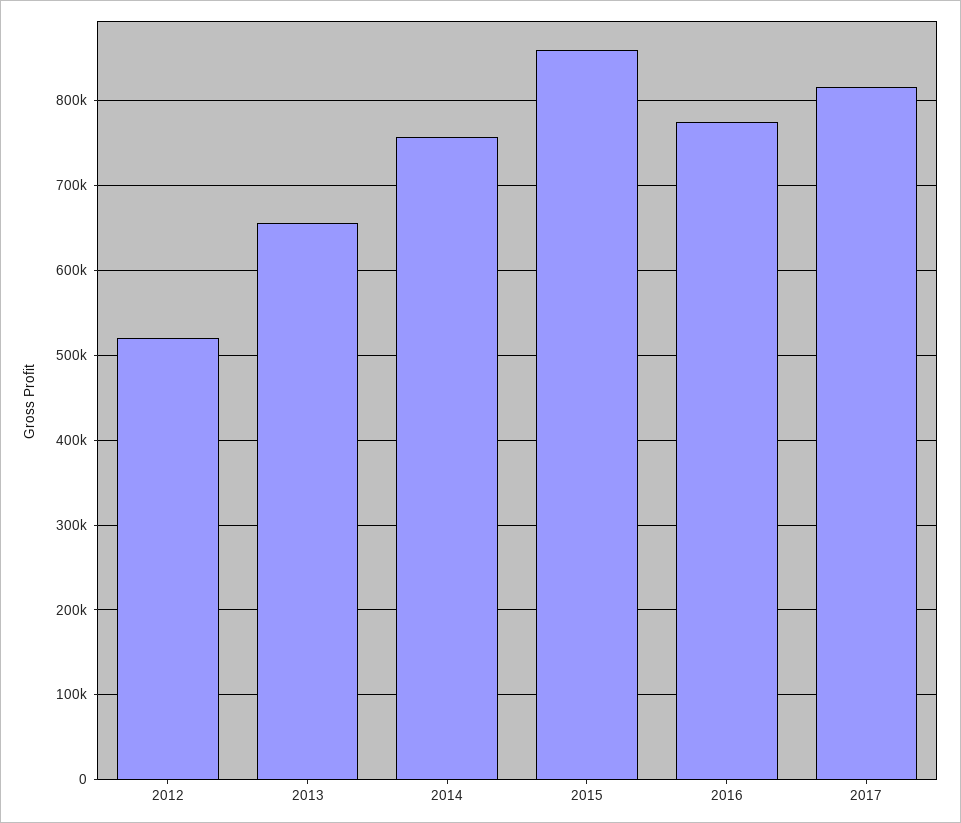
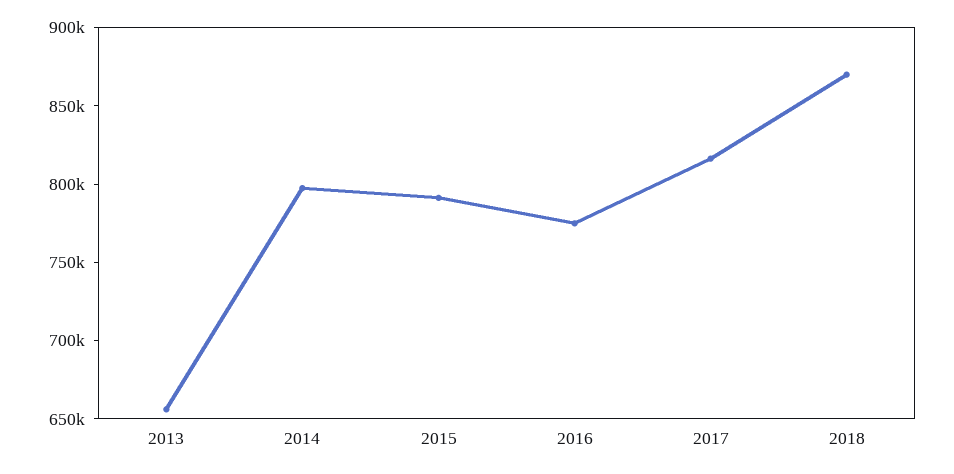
2012: 520000 -> none
2014: 760000 -> 800000
2015: 860000 -> 790000
2018: none -> 870000

